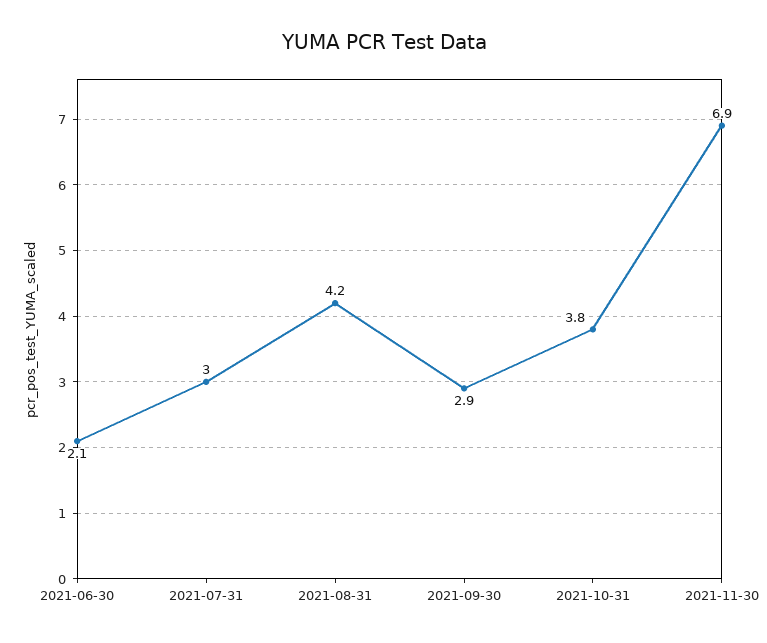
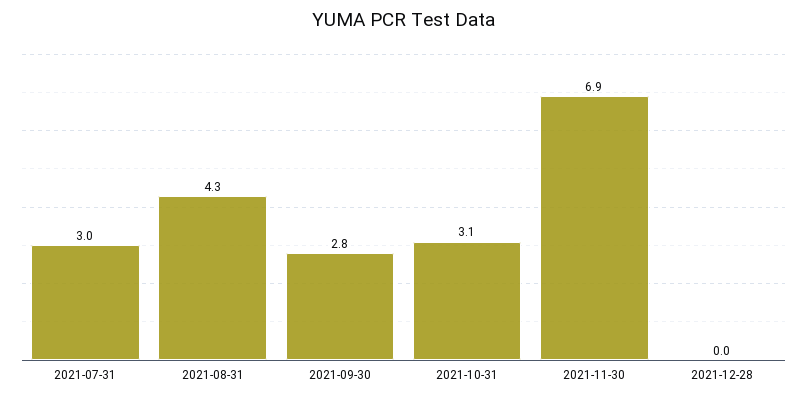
2021-06-30: 2.1 -> none
2021-08-31: 4.2 -> 4.3
2021-09-30: 2.9 -> 2.8
2021-10-31: 3.8 -> 3.1
2021-12-28: none -> 0

